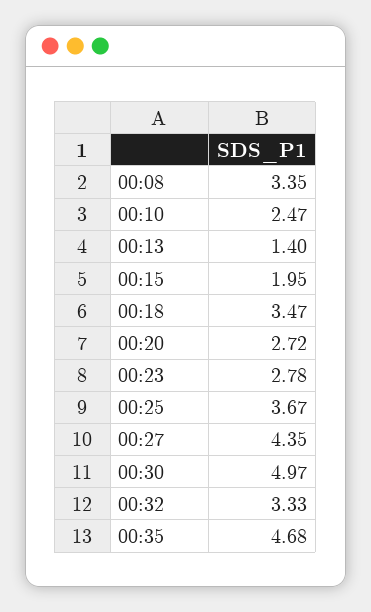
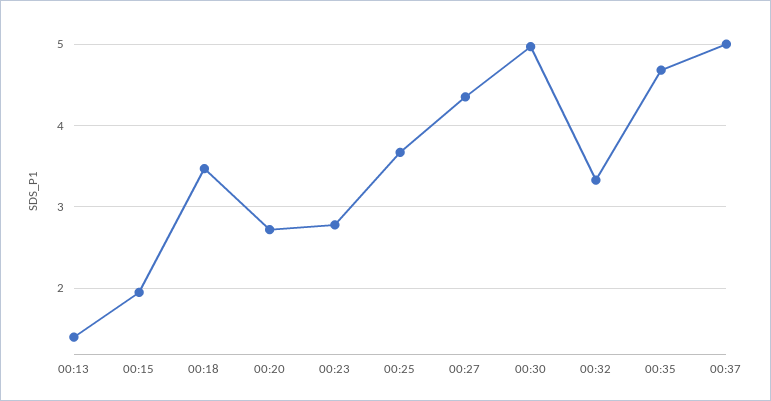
00:08: 3.35 -> none
00:10: 2.47 -> none
00:37: none -> 5

